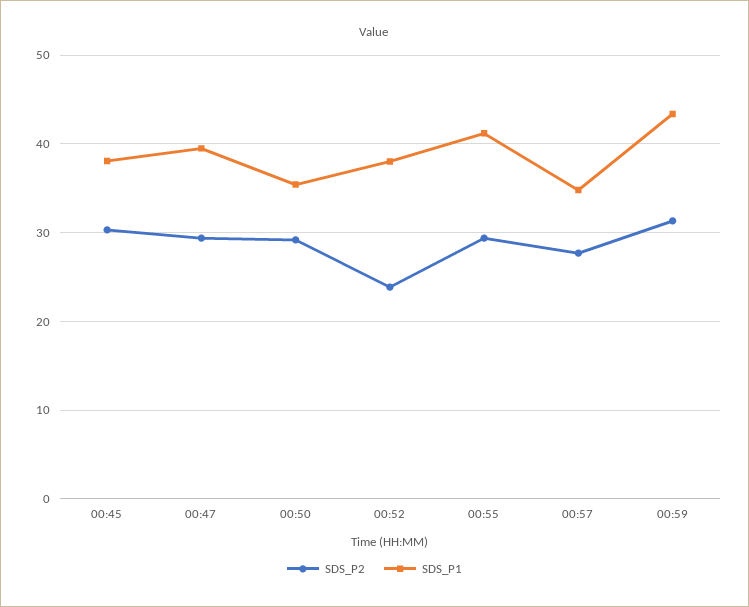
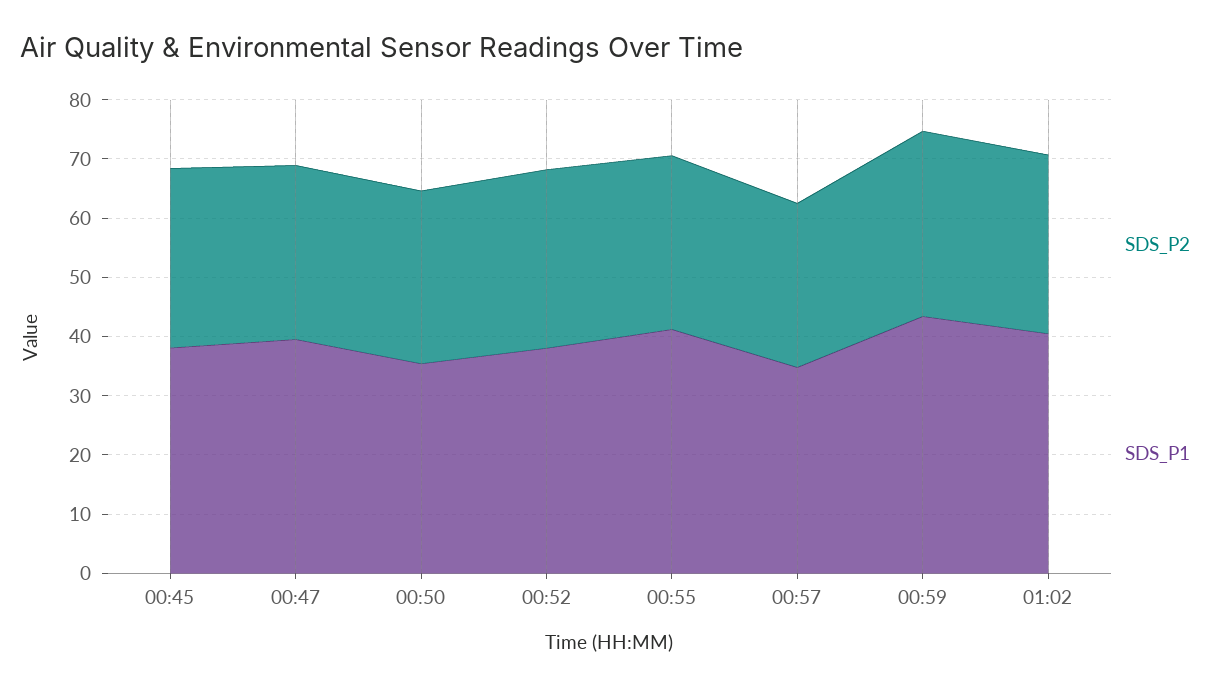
SDS_P2, 00:52: 24 -> 30
SDS_P2, 01:02: none -> 30
SDS_P1, 01:02: none -> 40

